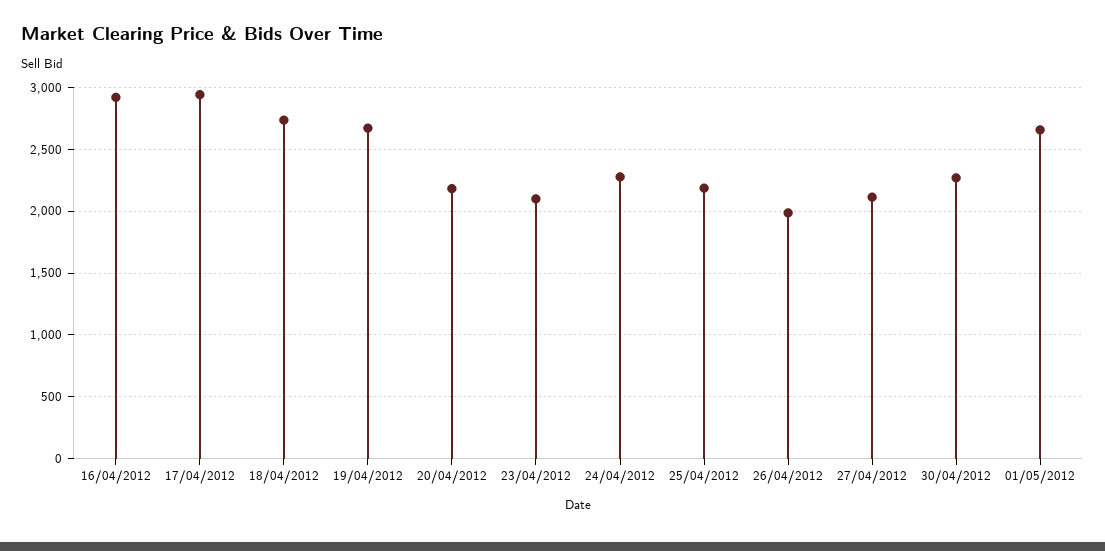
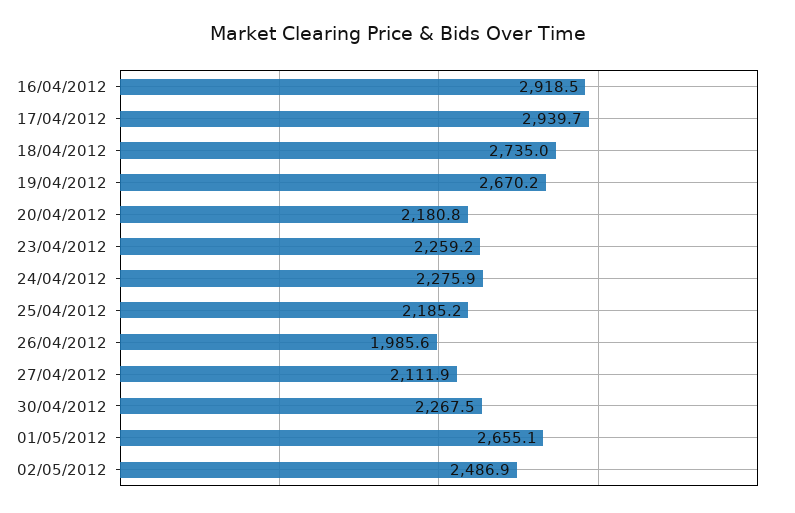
23/04/2012: 2100 -> 2259.2
02/05/2012: none -> 2486.9

